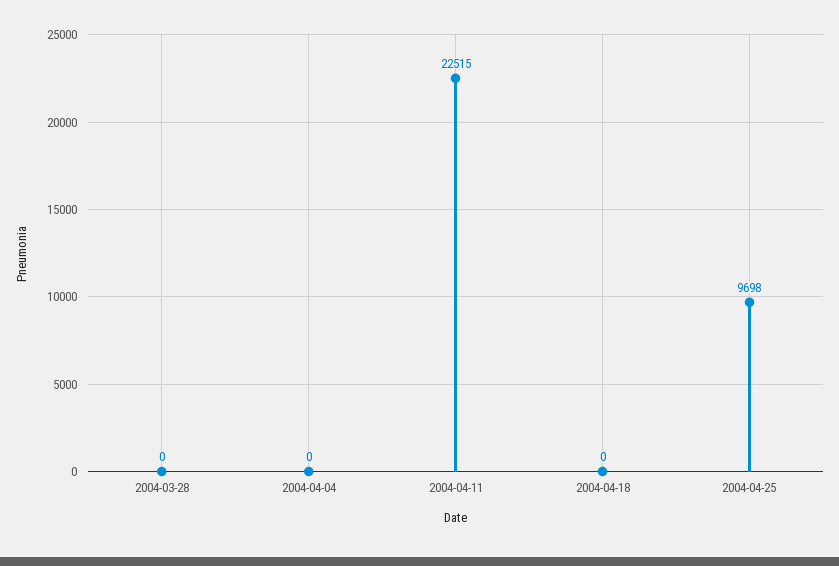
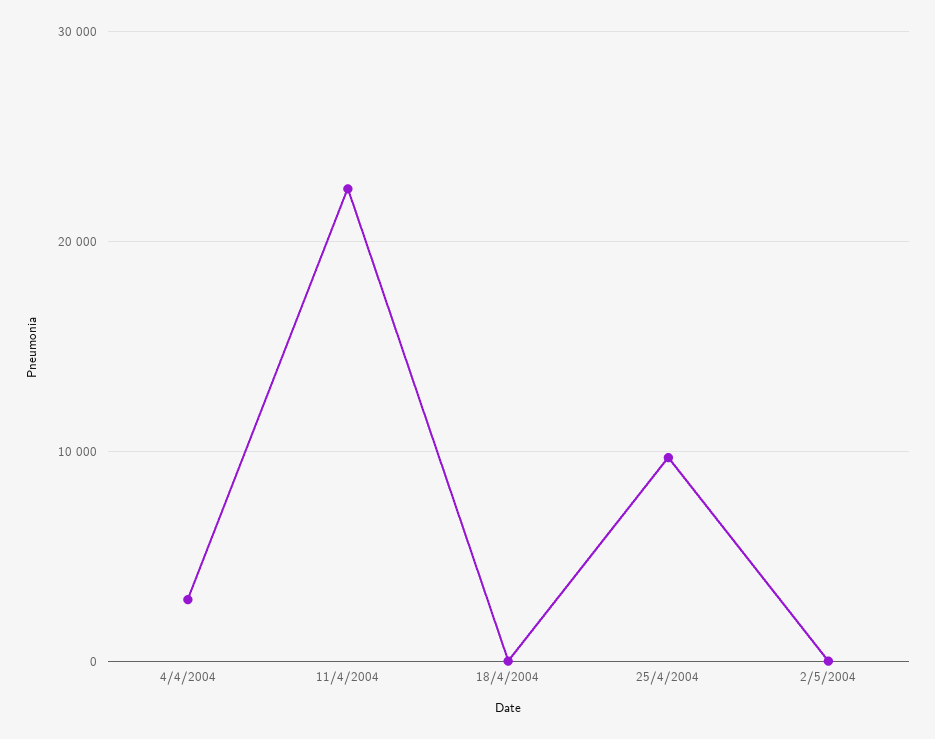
2004-03-28: 0 -> none
2004-04-04: 0 -> 3000
2/5/2004: none -> 0

